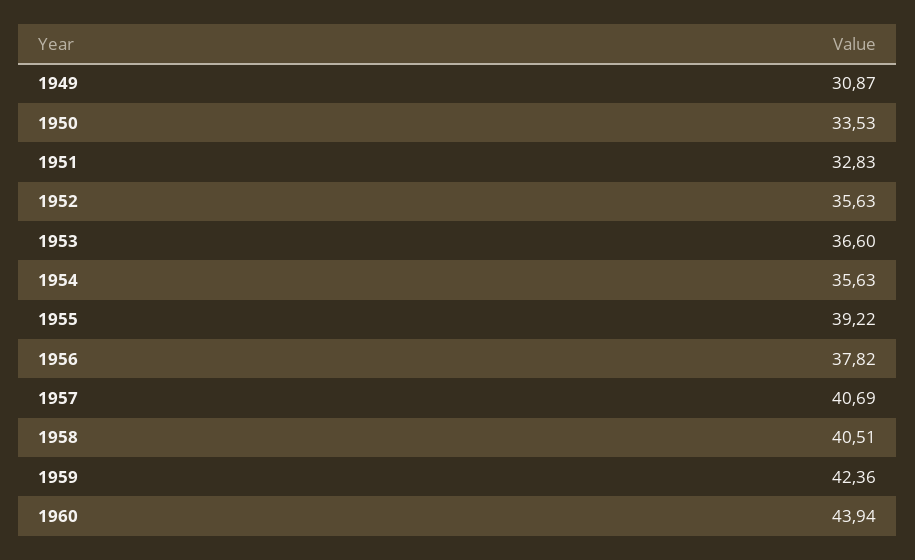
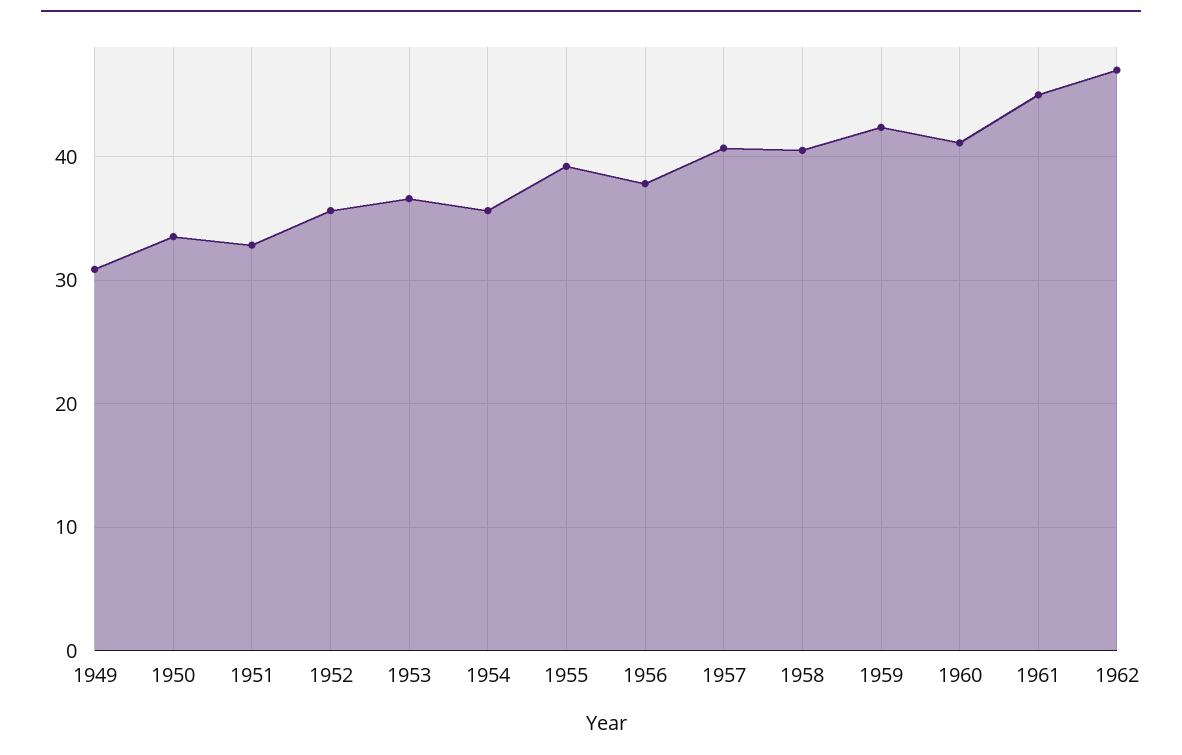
1960: 43.94 -> 41
1961: none -> 45
1962: none -> 47

